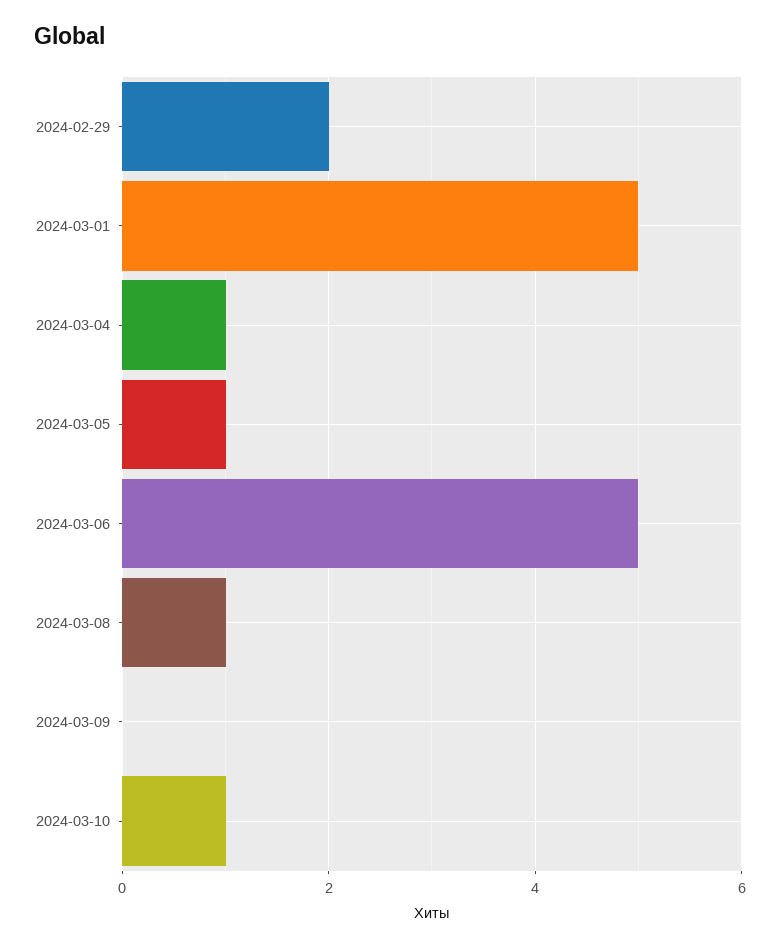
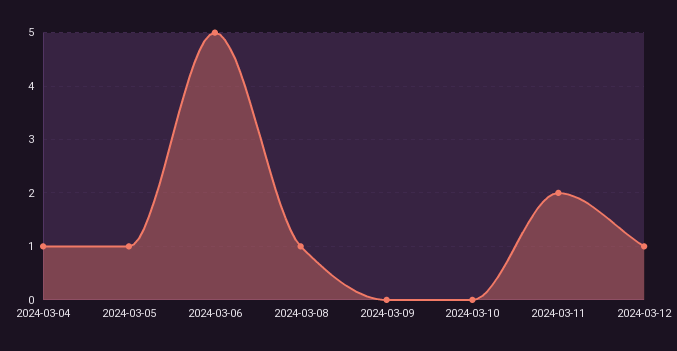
2024-02-29: 2 -> none
2024-03-01: 5 -> none
2024-03-10: 1 -> 0
2024-03-11: none -> 2
2024-03-12: none -> 1

